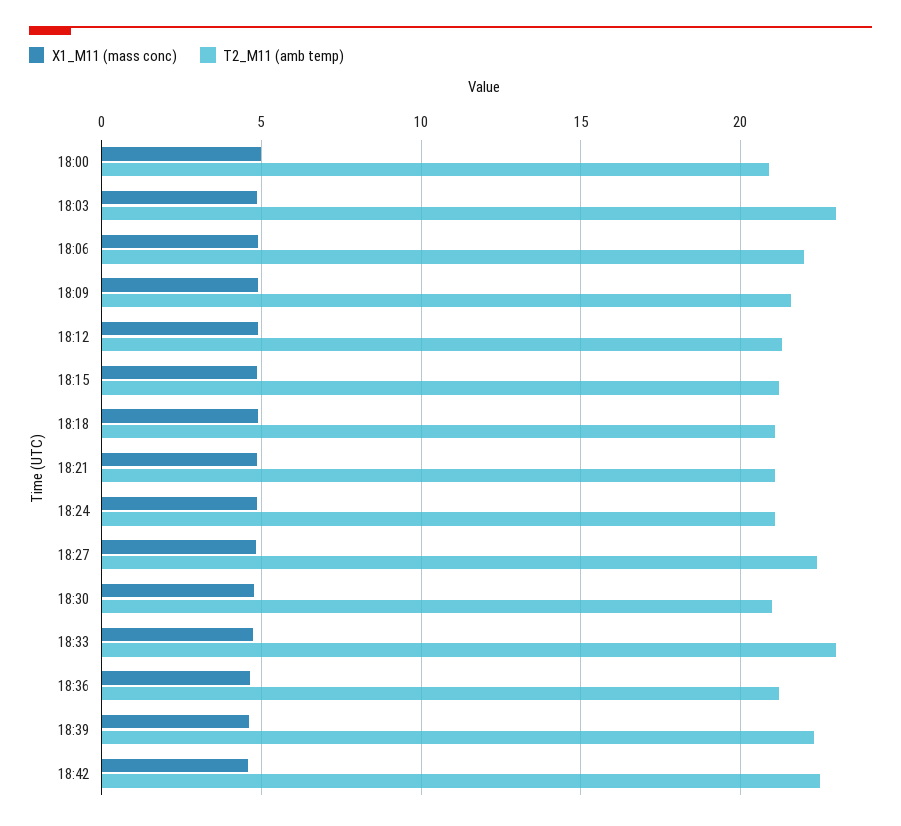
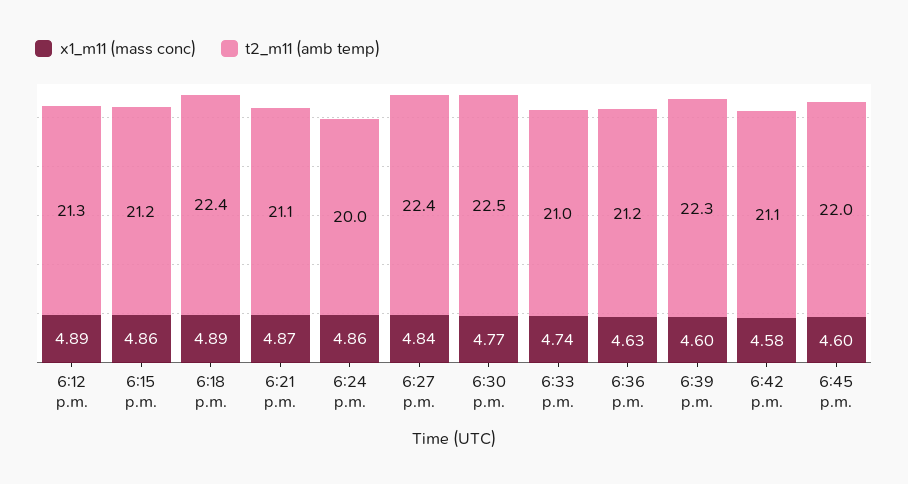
X1_M11 (mass conc), 18:00: 5 -> none
T2_M11 (amb temp), 18:00: 21 -> none
X1_M11 (mass conc), 18:03: 5 -> none
T2_M11 (amb temp), 18:03: 23 -> none
X1_M11 (mass conc), 18:06: 5 -> none
T2_M11 (amb temp), 18:06: 22 -> none
X1_M11 (mass conc), 18:09: 5 -> none
T2_M11 (amb temp), 18:09: 21.5 -> none
T2_M11 (amb temp), 18:18: 21 -> 22.4
T2_M11 (amb temp), 18:24: 21 -> 20
T2_M11 (amb temp), 18:30: 21 -> 22.5
T2_M11 (amb temp), 18:33: 23 -> 21
T2_M11 (amb temp), 18:42: 22.5 -> 21.1
X1_M11 (mass conc), 6:45 p.m.: none -> 4.6
T2_M11 (amb temp), 6:45 p.m.: none -> 22

